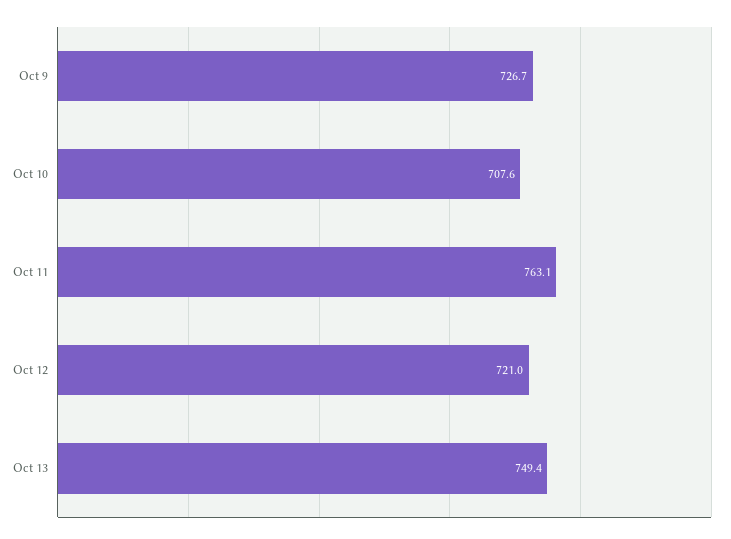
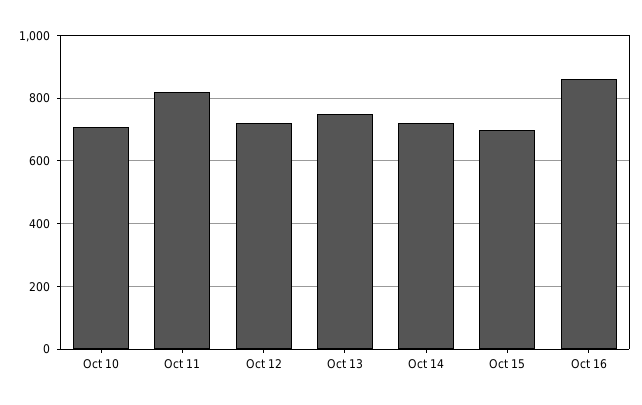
Oct 9: 726.7 -> none
Oct 11: 763.1 -> 820
Oct 14: none -> 720
Oct 15: none -> 700
Oct 16: none -> 860

